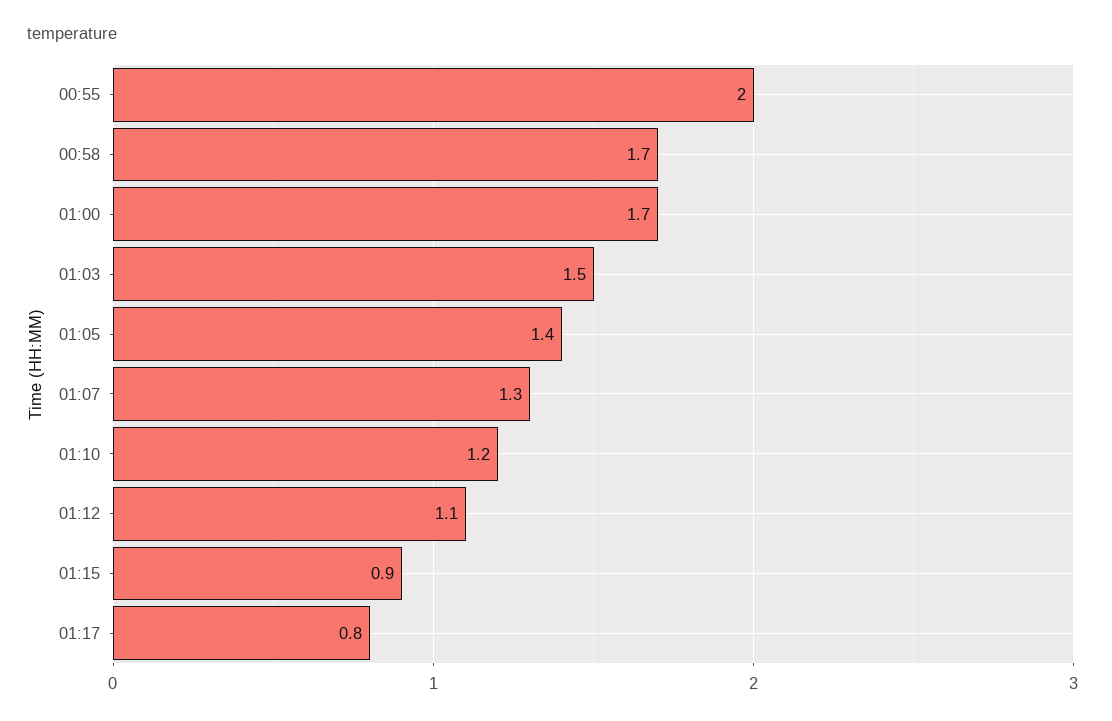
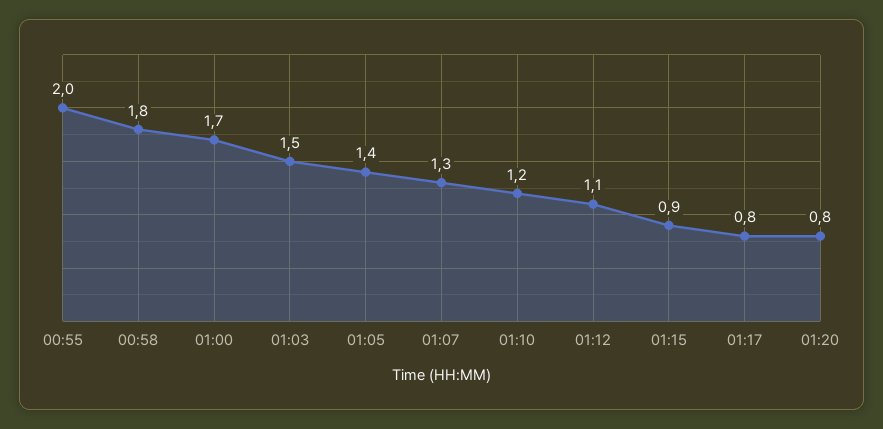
00:58: 1.7 -> 1.8
01:20: none -> 0.8

